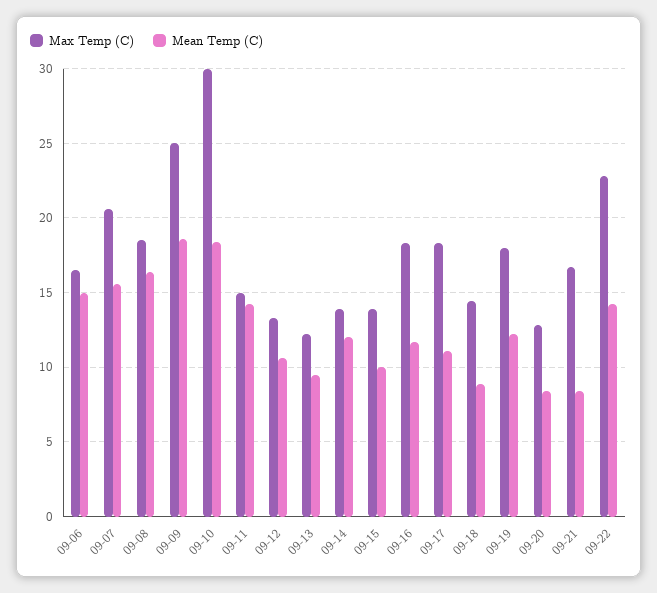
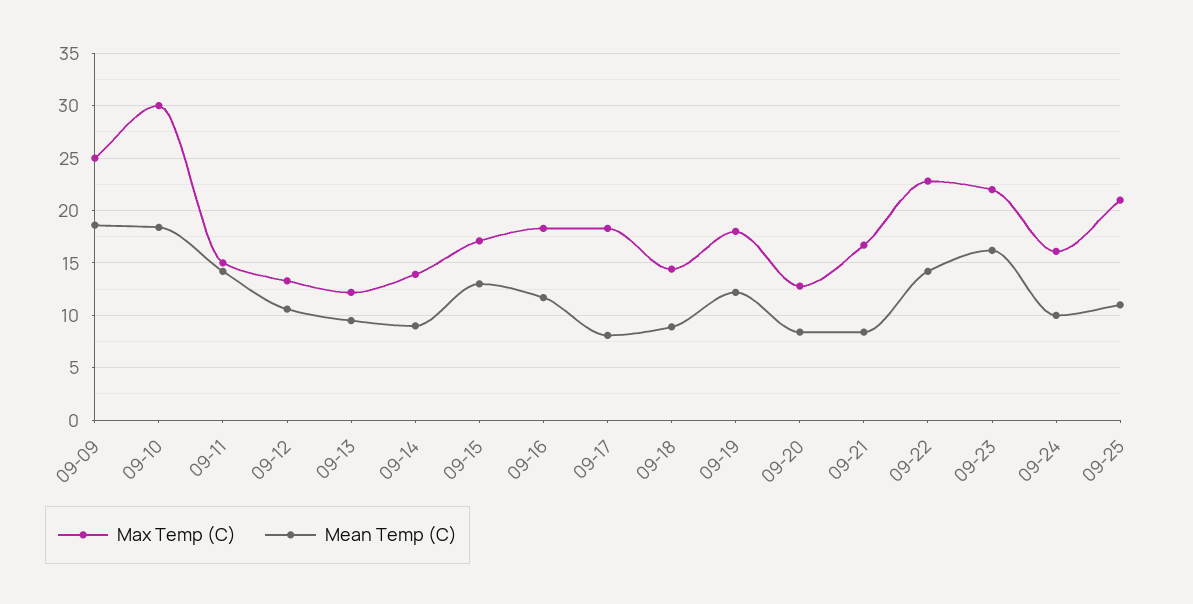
Max Temp (C), 09-06: 16.5 -> none
Mean Temp (C), 09-06: 15 -> none
Max Temp (C), 09-07: 20.5 -> none
Mean Temp (C), 09-07: 15.5 -> none
Max Temp (C), 09-08: 18.5 -> none
Mean Temp (C), 09-08: 16.5 -> none
Mean Temp (C), 09-14: 12 -> 9
Max Temp (C), 09-15: 14 -> 17
Mean Temp (C), 09-15: 10 -> 13
Mean Temp (C), 09-17: 11 -> 8
Max Temp (C), 09-23: none -> 22
Mean Temp (C), 09-23: none -> 16
Max Temp (C), 09-24: none -> 16
Mean Temp (C), 09-24: none -> 10
Max Temp (C), 09-25: none -> 21
Mean Temp (C), 09-25: none -> 11

